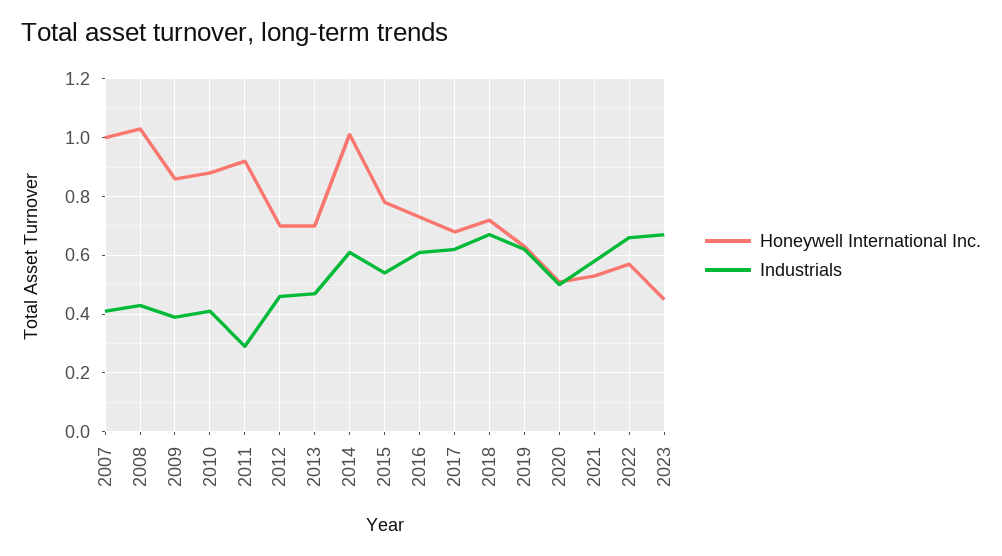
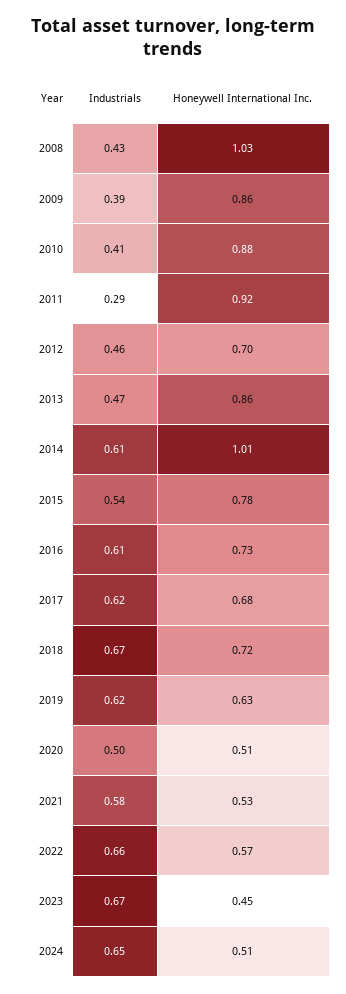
Honeywell International Inc., 2007: 1 -> none
Industrials, 2007: 0.4 -> none
Honeywell International Inc., 2013: 0.7 -> 0.86
Industrials, 2024: none -> 0.65
Honeywell International Inc., 2024: none -> 0.51

